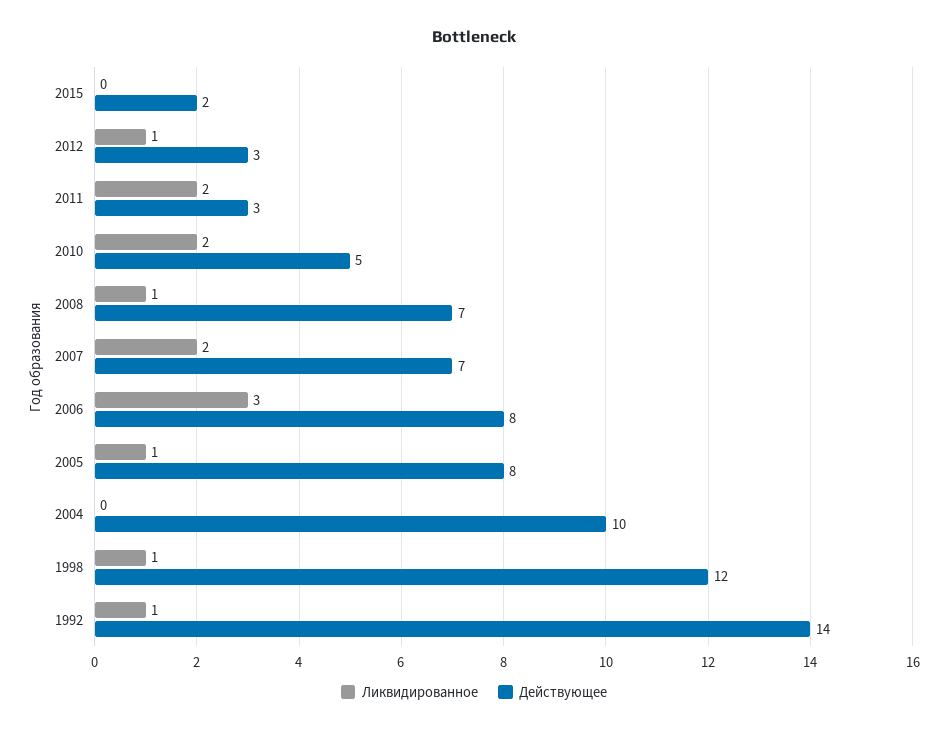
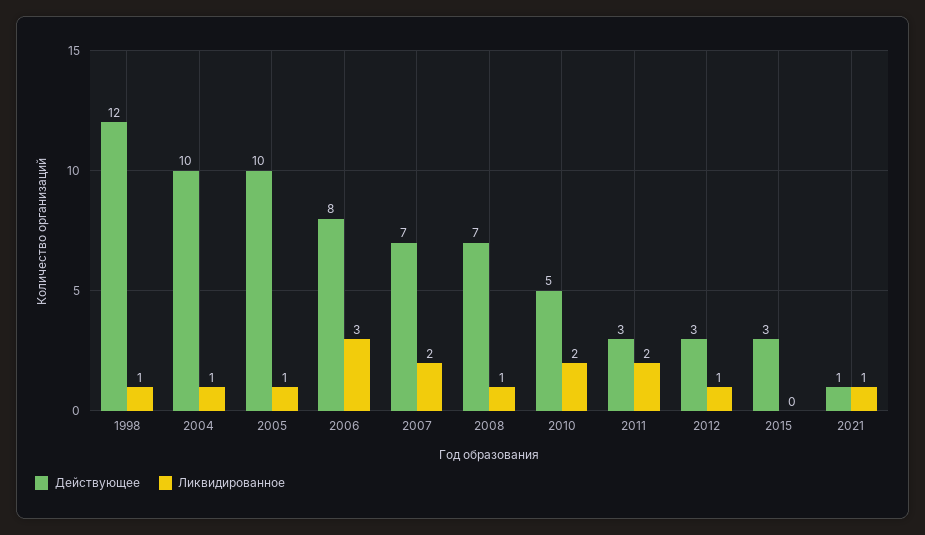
Действующее, 2015: 2 -> 3
Действующее, 2005: 8 -> 10
Ликвидированное, 2004: 0 -> 1
Ликвидированное, 1992: 1 -> none
Действующее, 1992: 14 -> none
Действующее, 2021: none -> 1
Ликвидированное, 2021: none -> 1

